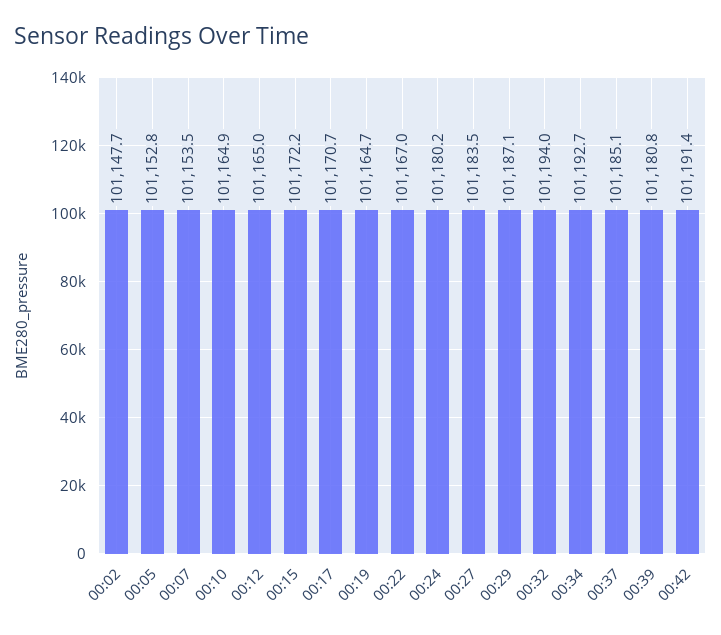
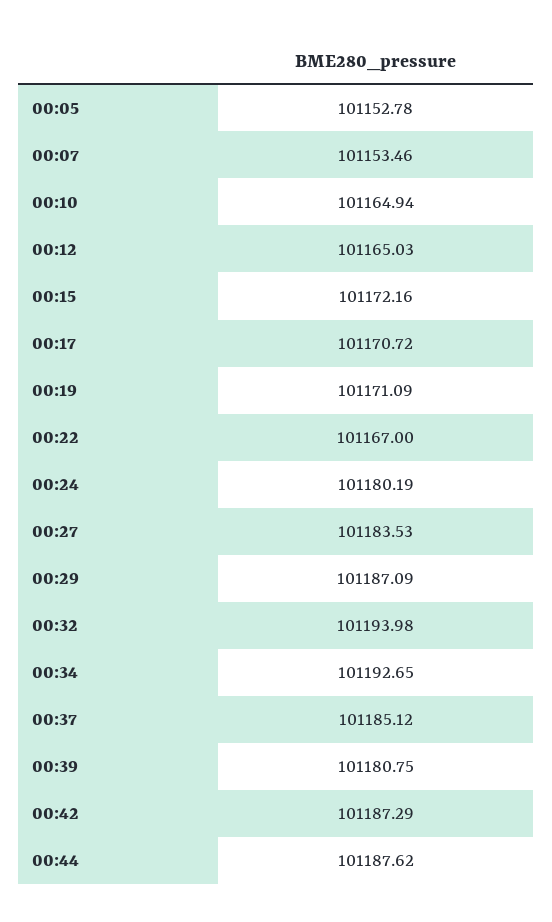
00:02: 101147.7 -> none
00:19: 101164.7 -> 101171.09
00:42: 101191.4 -> 101187.29
00:44: none -> 101187.62

